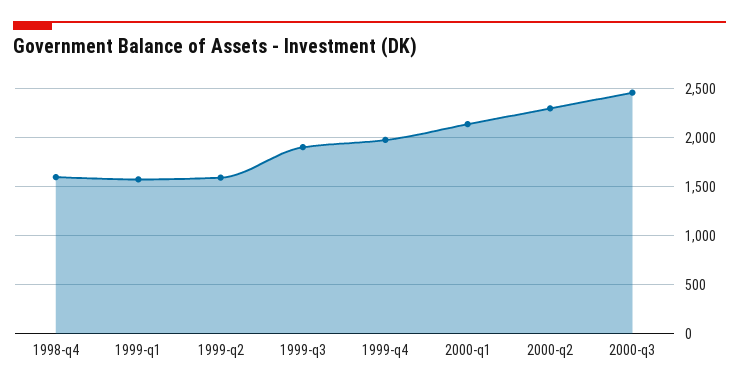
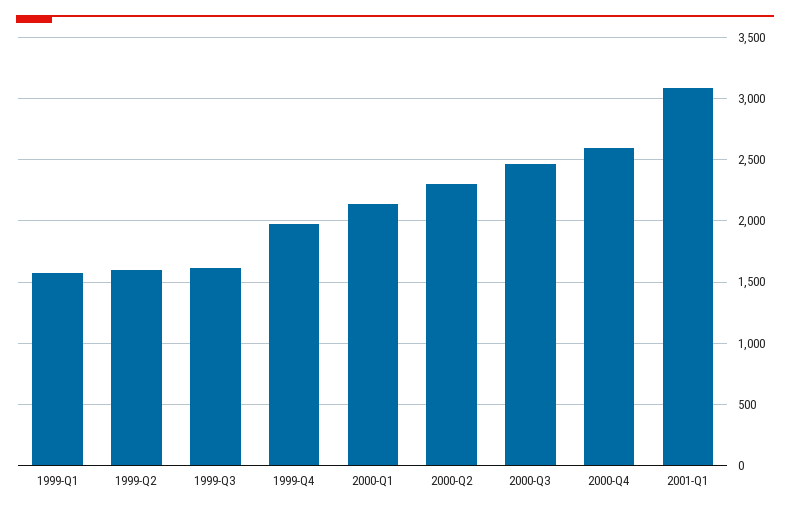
1998-q4: 1600 -> none
1999-q3: 1900 -> 1600
2000-Q4: none -> 2600
2001-Q1: none -> 3100

